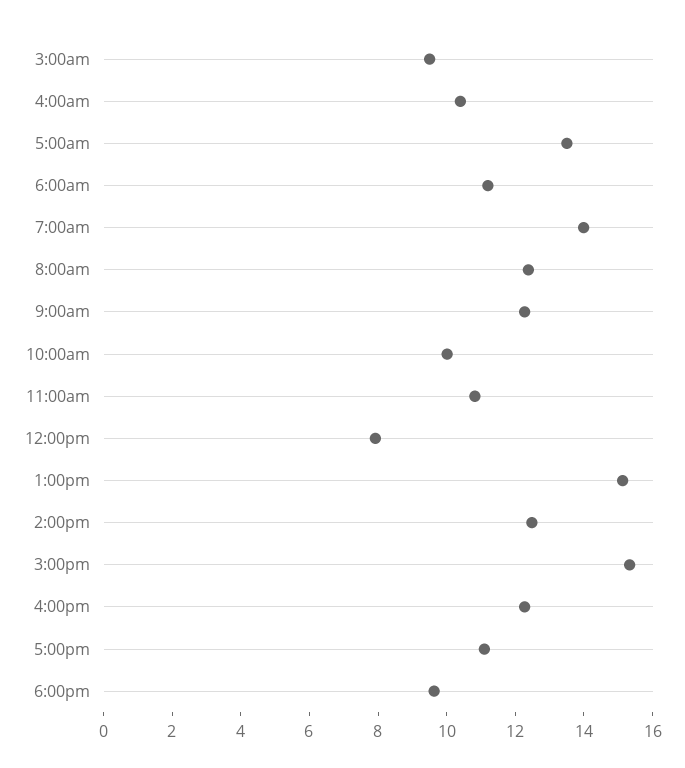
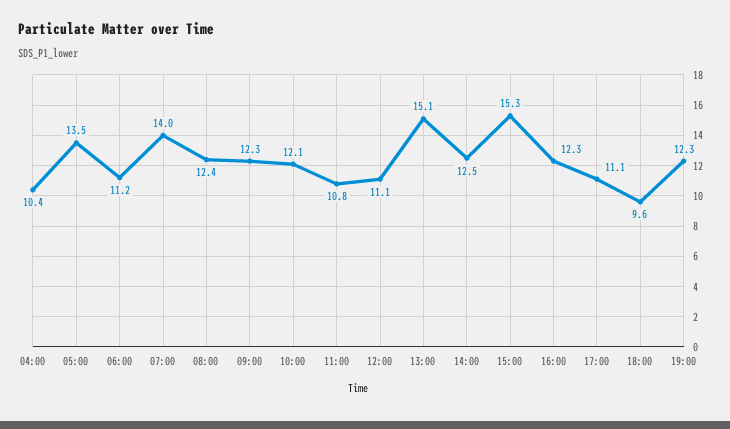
3:00am: 9.5 -> none
10:00am: 10 -> 12.1
12:00pm: 8 -> 11.1
19:00: none -> 12.3

